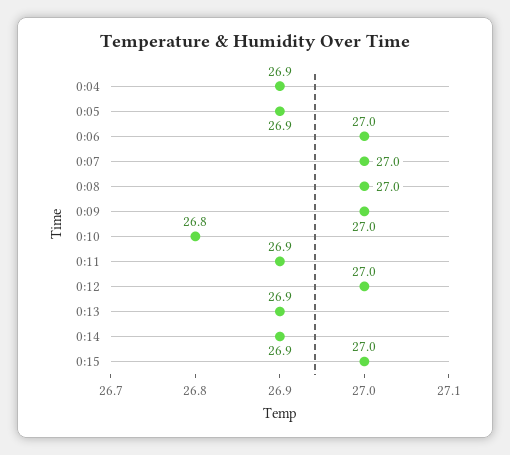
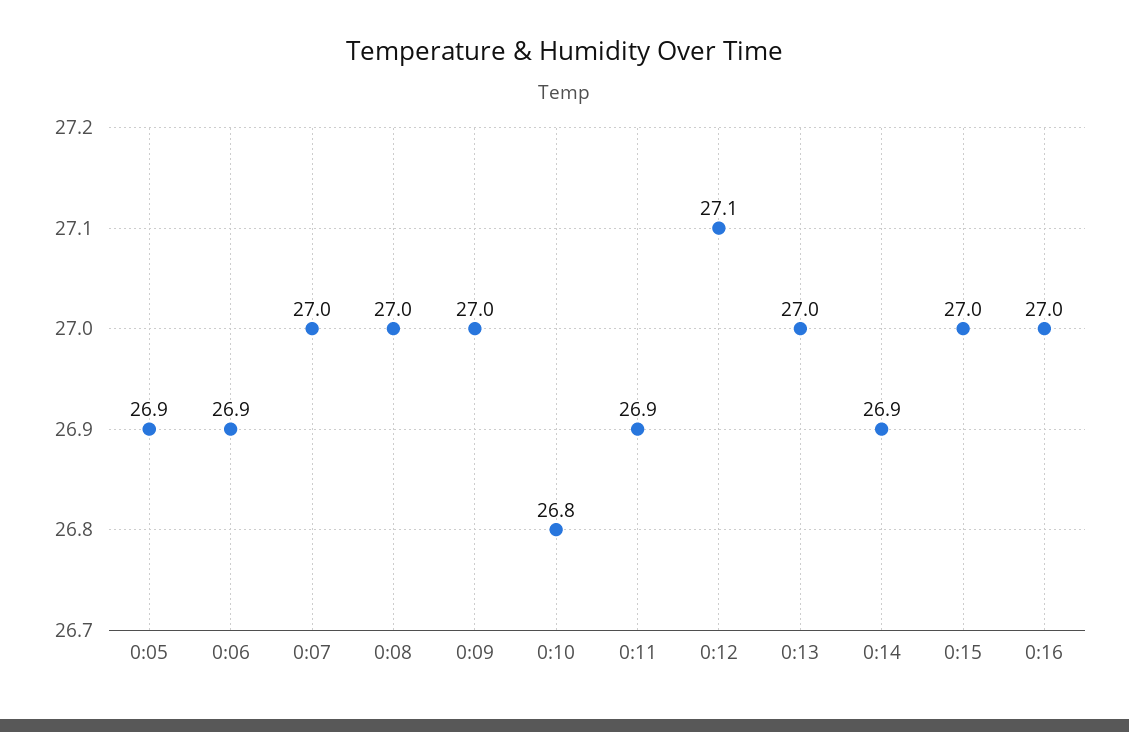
0:04: 26.9 -> none
0:06: 27 -> 26.9
0:12: 27 -> 27.1
0:13: 26.9 -> 27
0:16: none -> 27

